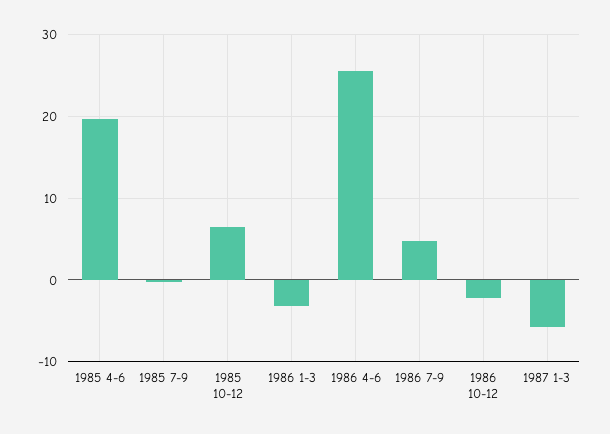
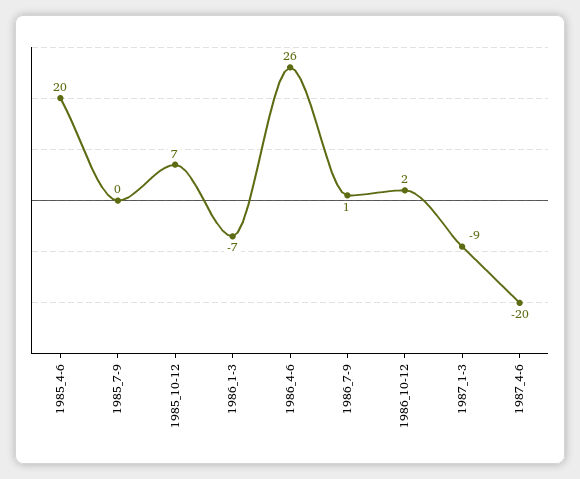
1986 1-3: -3 -> -7
1986 7-9: 5 -> 1
1986 10-12: -2 -> 2
1987 1-3: -6 -> -9
1987_4-6: none -> -20

